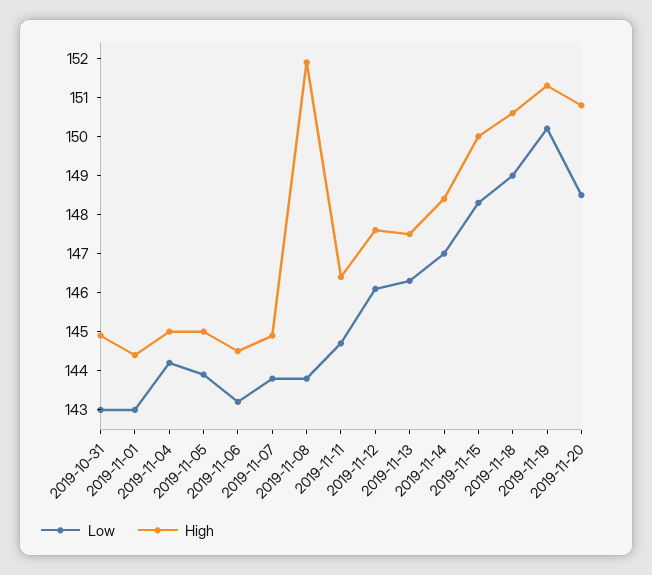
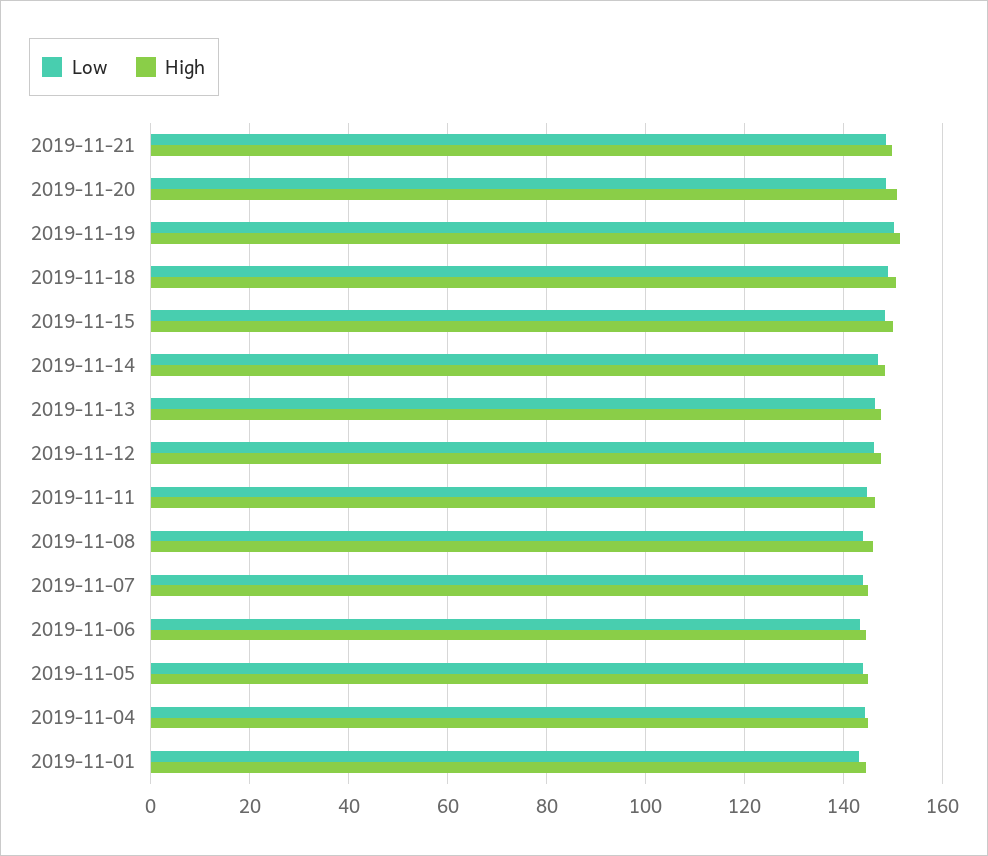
Low, 2019-10-31: 143 -> none
High, 2019-10-31: 145 -> none
High, 2019-11-08: 152 -> 146
Low, 2019-11-21: none -> 148
High, 2019-11-21: none -> 150

